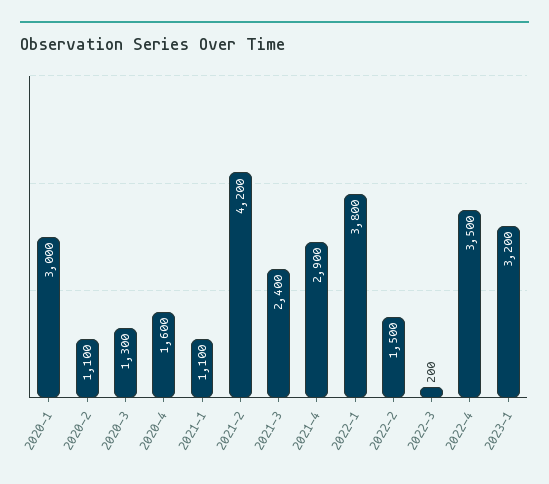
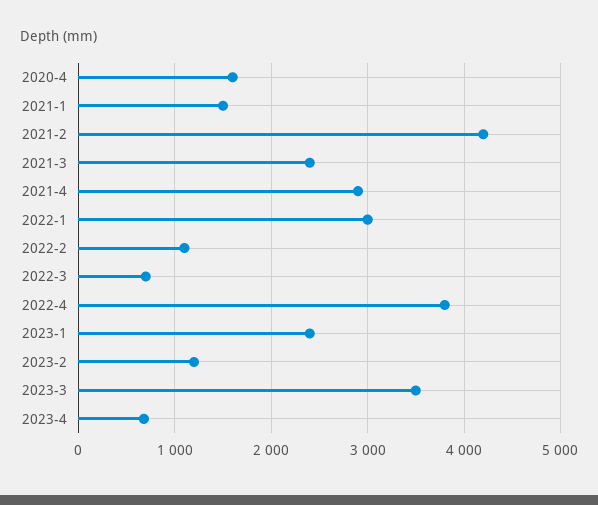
2020-1: 3000 -> none
2020-2: 1100 -> none
2020-3: 1300 -> none
2021-1: 1100 -> 1500
2022-1: 3800 -> 3000
2022-2: 1500 -> 1100
2022-3: 200 -> 700
2022-4: 3500 -> 3800
2023-1: 3200 -> 2400
2023-2: none -> 1200
2023-3: none -> 3500
2023-4: none -> 700

